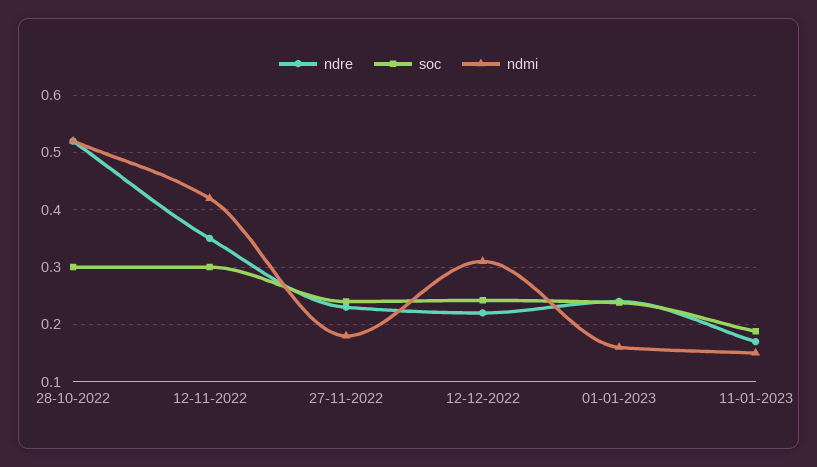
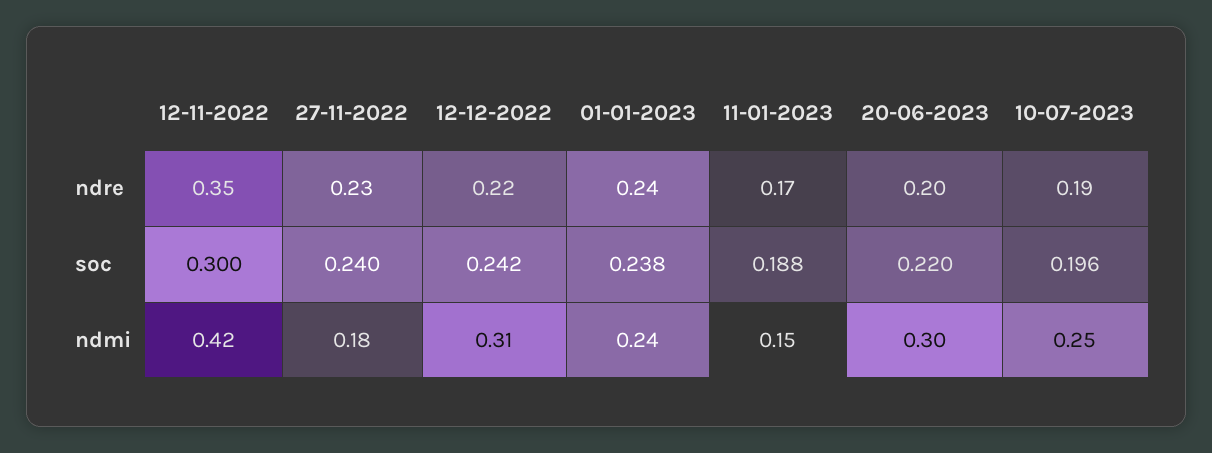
ndre, 28-10-2022: 0.52 -> none
soc, 28-10-2022: 0.3 -> none
ndmi, 28-10-2022: 0.52 -> none
ndmi, 01-01-2023: 0.16 -> 0.24
ndre, 20-06-2023: none -> 0.2
ndre, 10-07-2023: none -> 0.19
soc, 20-06-2023: none -> 0.22
soc, 10-07-2023: none -> 0.196
ndmi, 20-06-2023: none -> 0.3
ndmi, 10-07-2023: none -> 0.25

